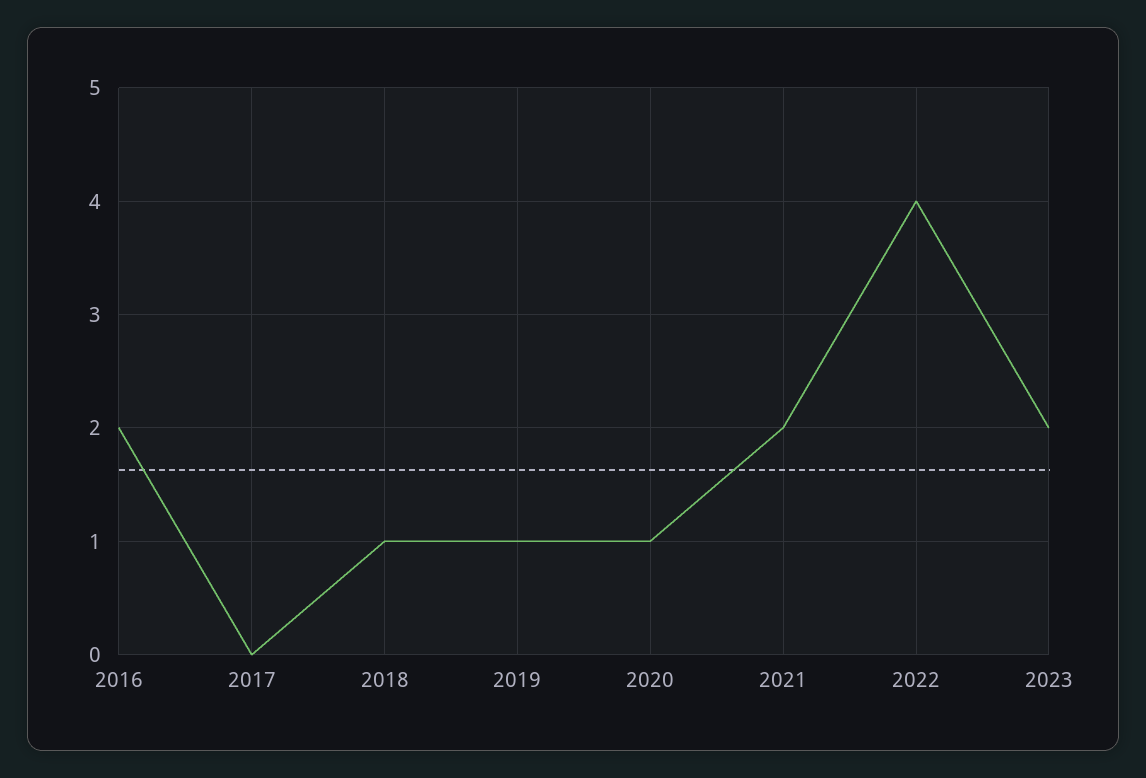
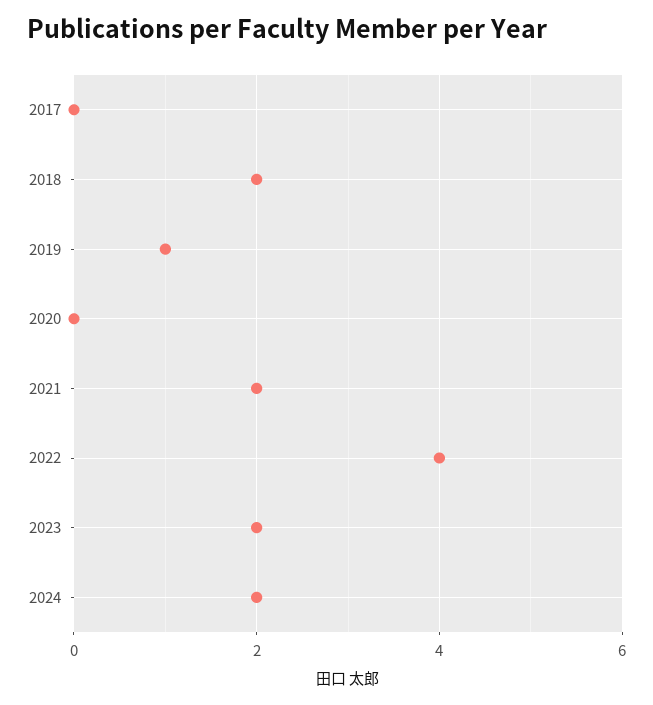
2016: 2 -> none
2018: 1 -> 2
2020: 1 -> 0
2024: none -> 2

